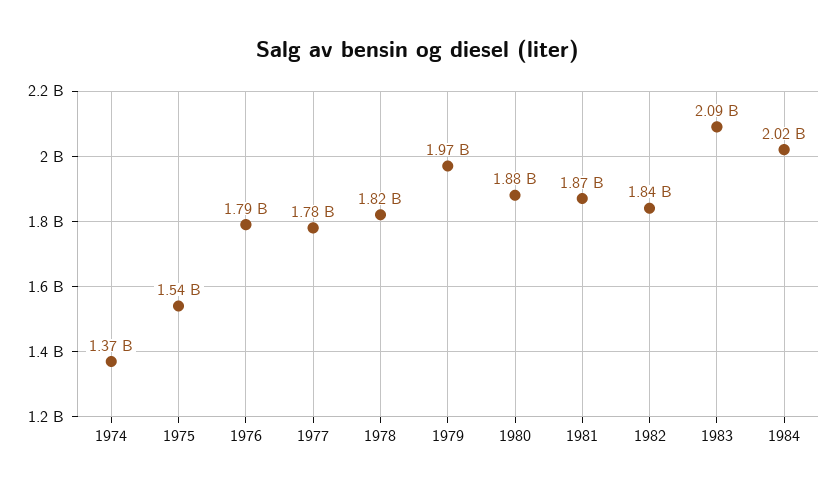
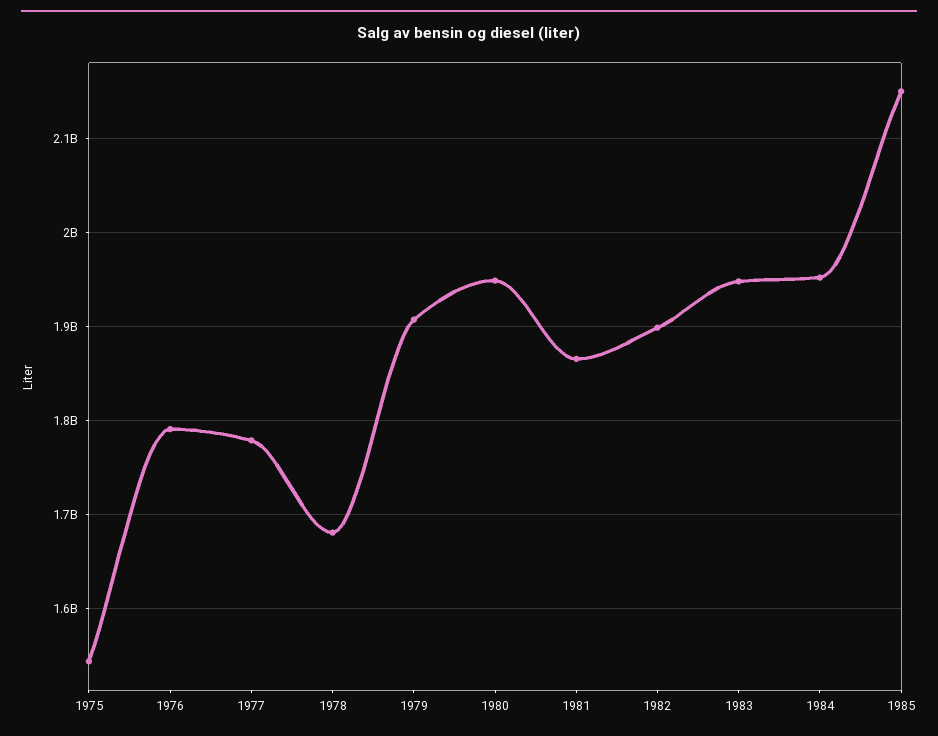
1974: 1370000000 -> none
1978: 1820000000 -> 1680000000
1979: 1970000000 -> 1910000000
1980: 1880000000 -> 1950000000
1982: 1840000000 -> 1900000000
1983: 2090000000 -> 1950000000
1984: 2020000000 -> 1950000000
1985: none -> 2150000000

